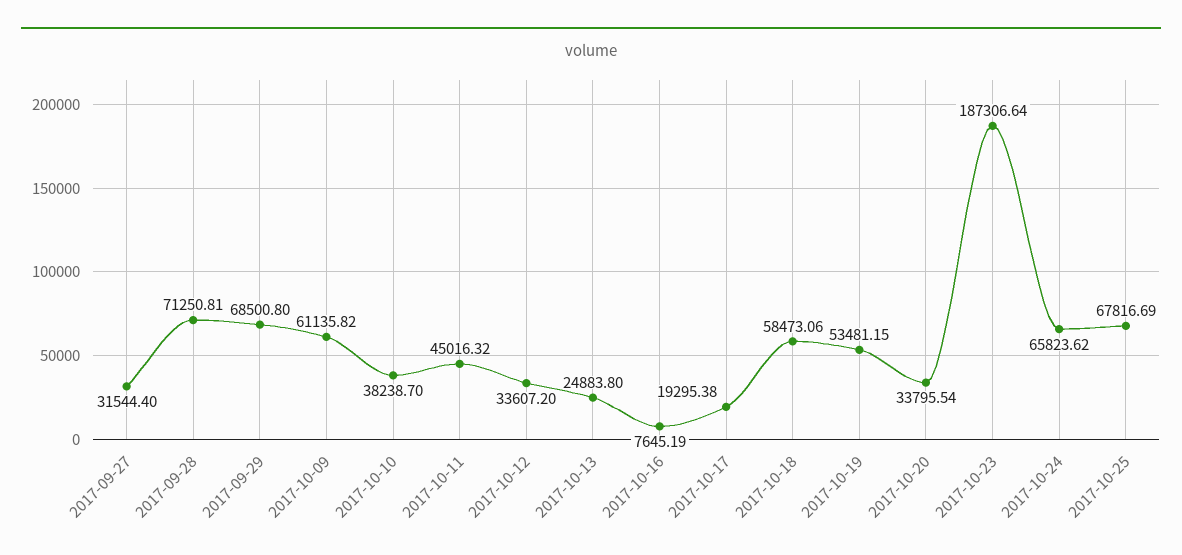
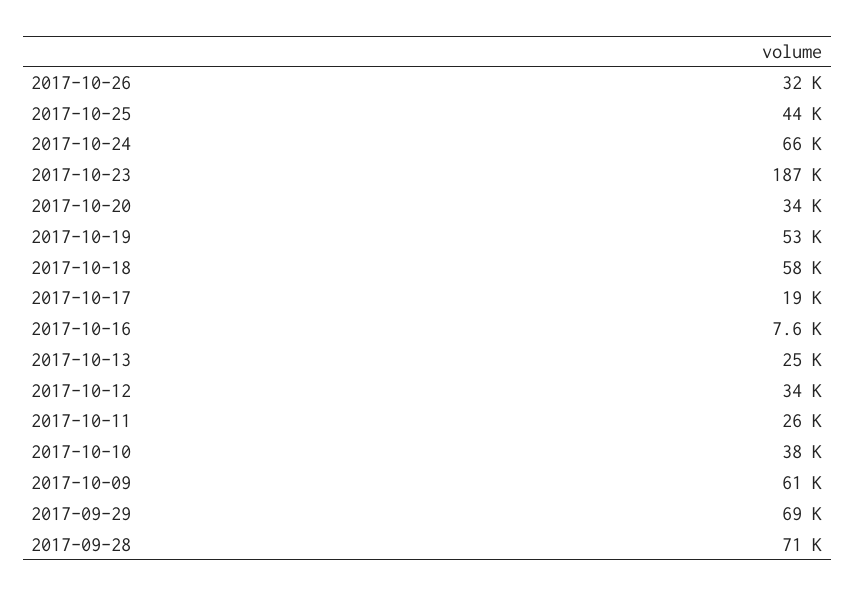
2017-09-27: 31544.4 -> none
2017-10-11: 45016.32 -> 26000
2017-10-25: 67816.69 -> 44000
2017-10-26: none -> 32000

